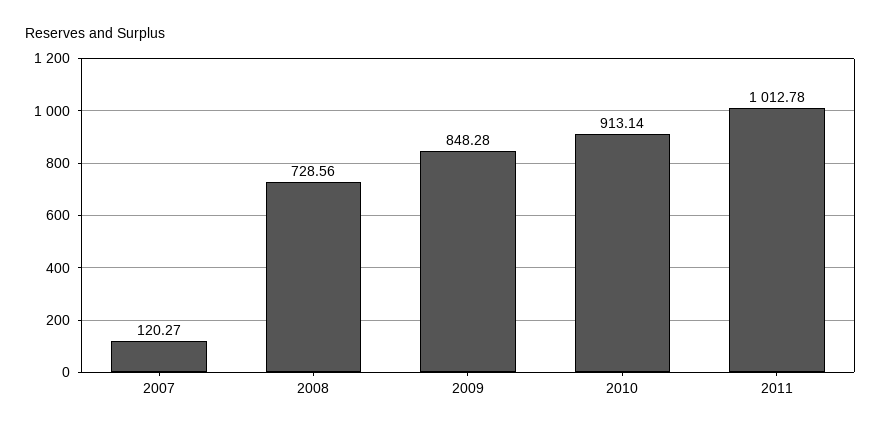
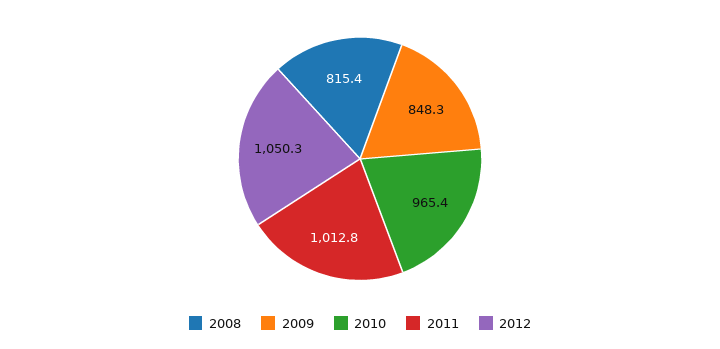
2007: 120.27 -> none
2008: 728.56 -> 815.4
2010: 913.14 -> 965.4
2012: none -> 1050.3

